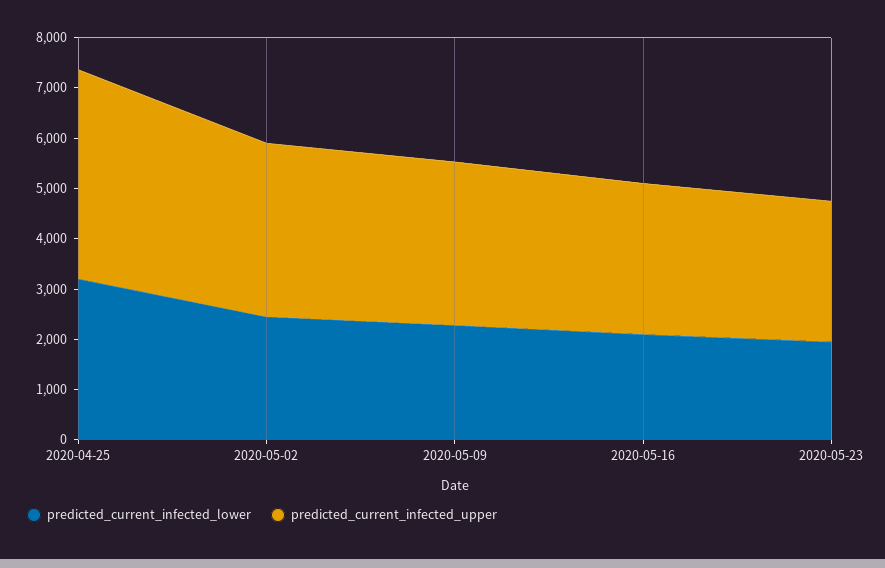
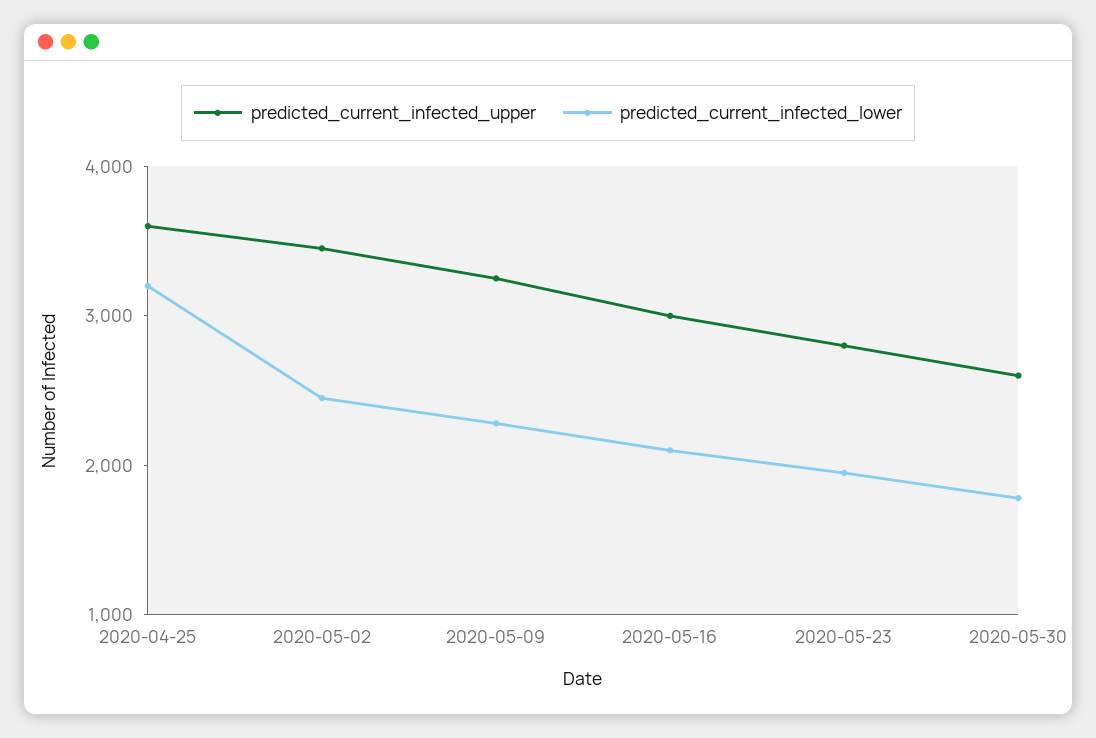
predicted_current_infected_upper, 2020-04-25: 4200 -> 3600
predicted_current_infected_upper, 2020-05-30: none -> 2600
predicted_current_infected_lower, 2020-05-30: none -> 1800

